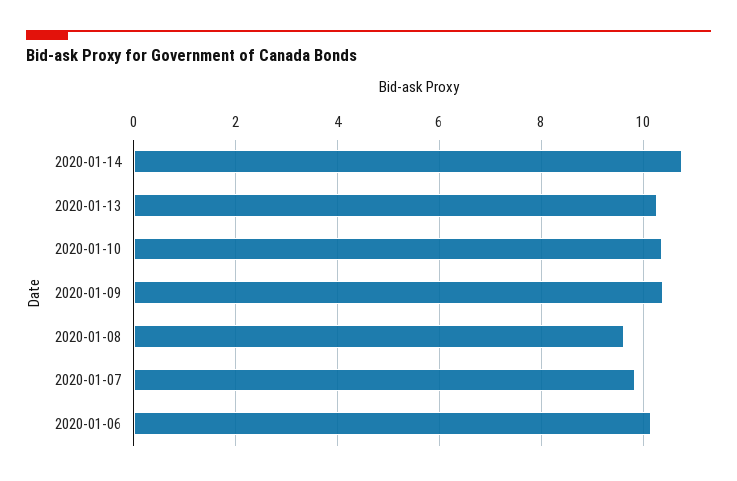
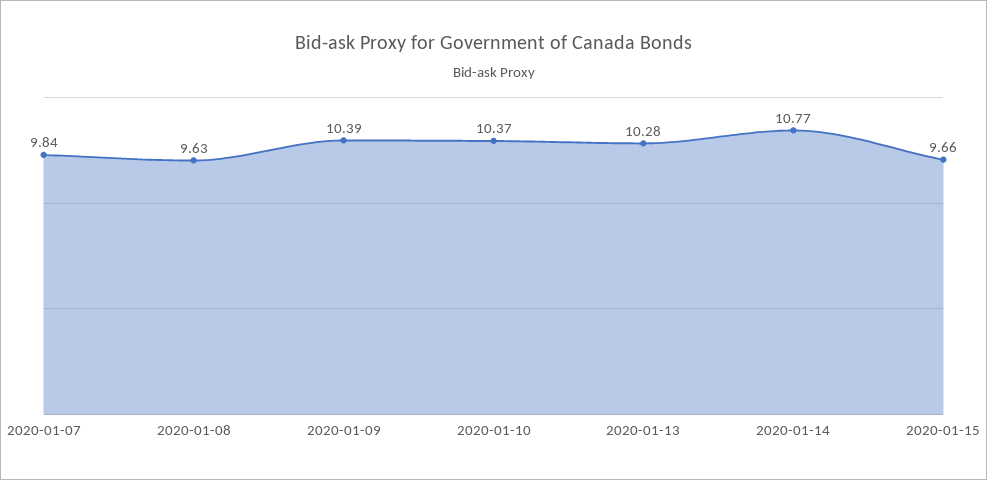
2020-01-06: 10.2 -> none
2020-01-15: none -> 9.66

